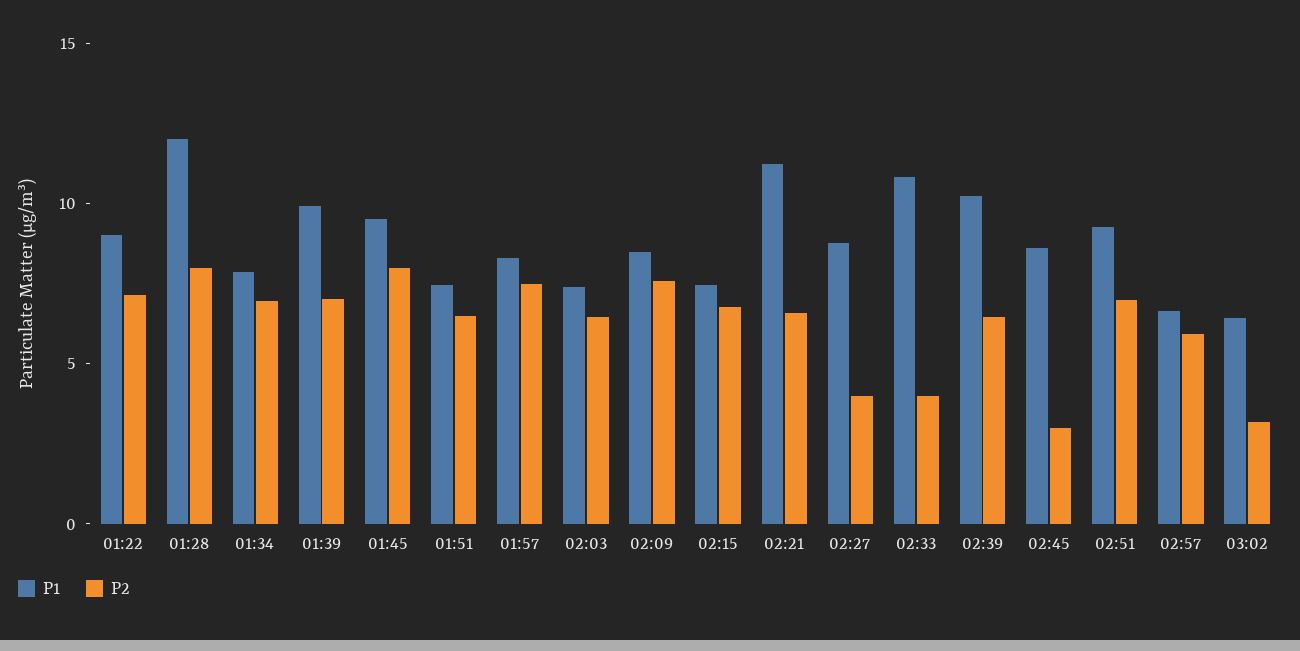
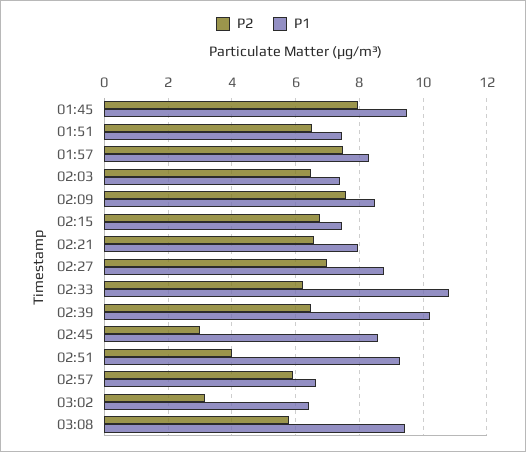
P1, 01:22: 9 -> none
P2, 01:22: 7 -> none
P1, 01:28: 12 -> none
P2, 01:28: 8 -> none
P1, 01:34: 8 -> none
P2, 01:34: 7 -> none
P1, 01:39: 10 -> none
P2, 01:39: 7 -> none
P1, 02:21: 11 -> 8
P2, 02:27: 4 -> 7
P2, 02:33: 4 -> 6.2
P2, 02:51: 7 -> 4
P2, 03:08: none -> 5.8
P1, 03:08: none -> 9.4

